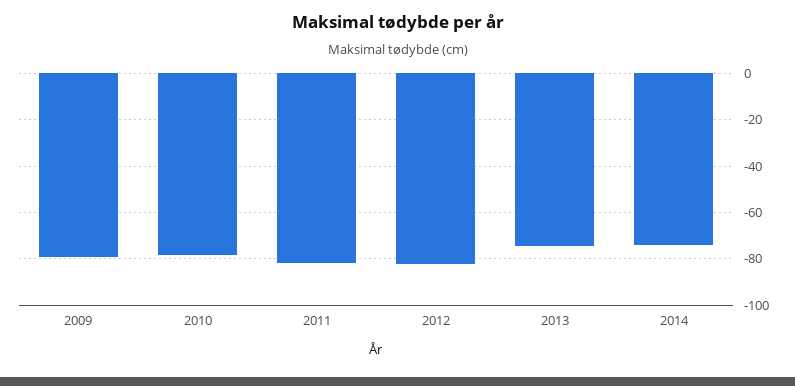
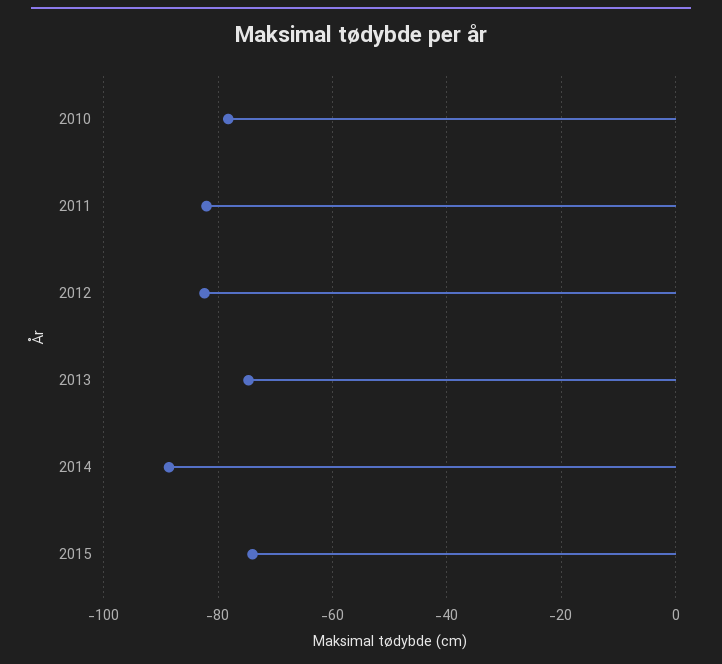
2009: -80 -> none
2014: -75 -> -88
2015: none -> -74

